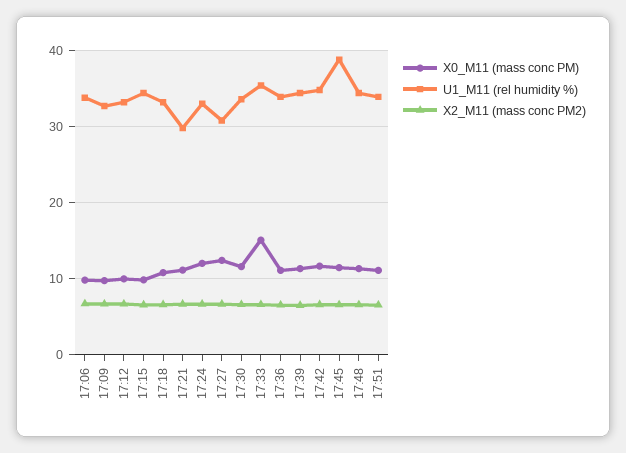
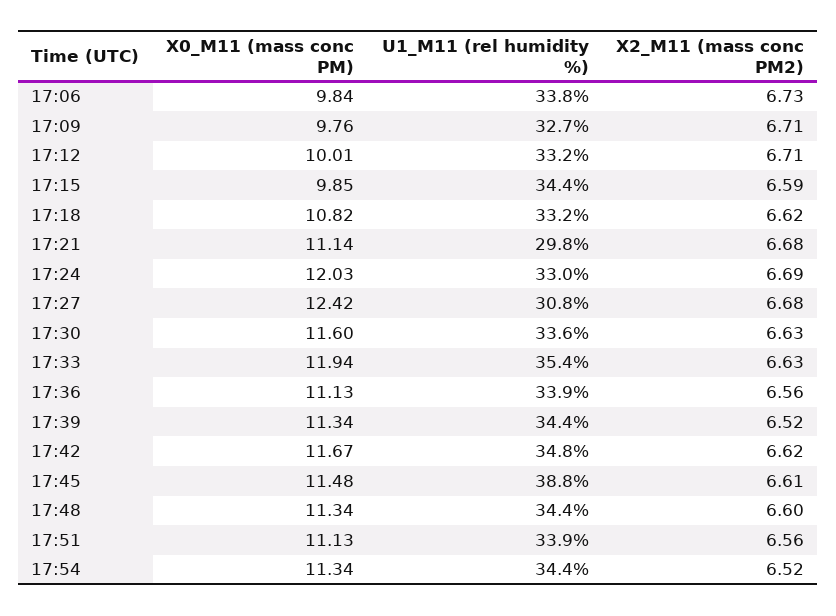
X0_M11 (mass conc PM), 17:33: 15 -> 11.94
X0_M11 (mass conc PM), 17:54: none -> 11.34
U1_M11 (rel humidity %), 17:54: none -> 34.4
X2_M11 (mass conc PM2), 17:54: none -> 6.52

